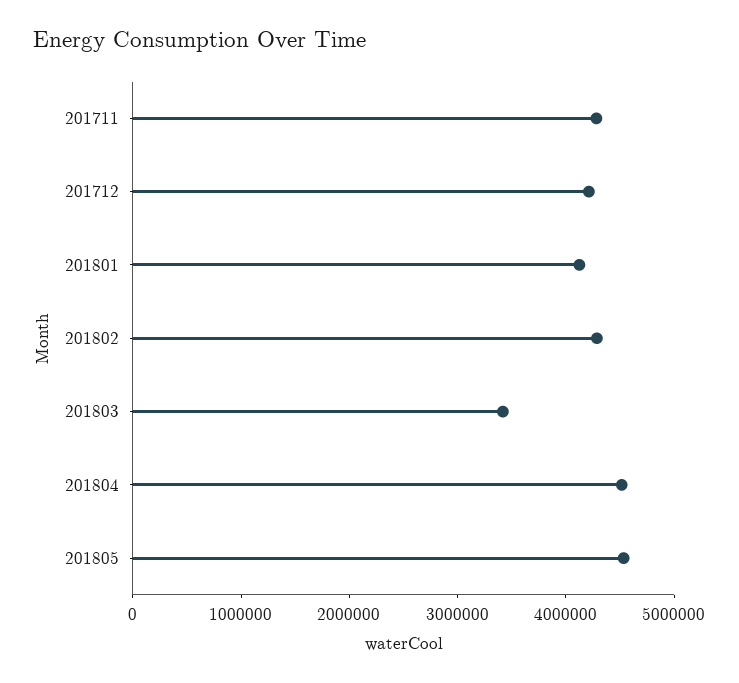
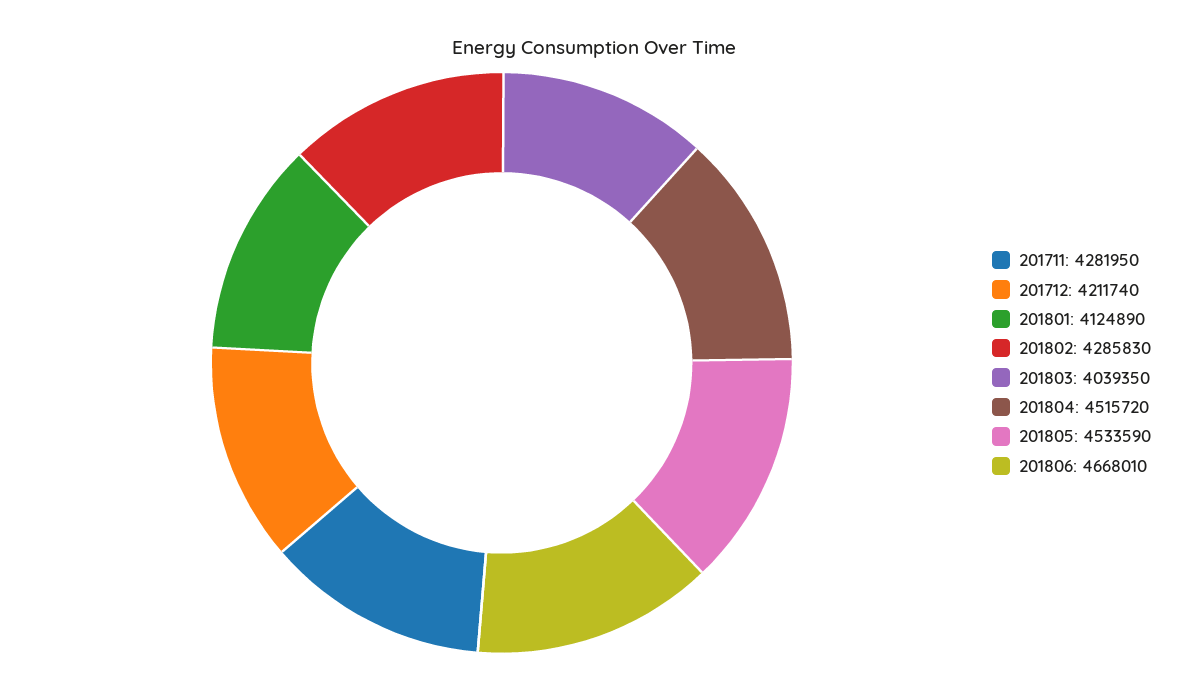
201803: 3400000 -> 4039350
201806: none -> 4668010

